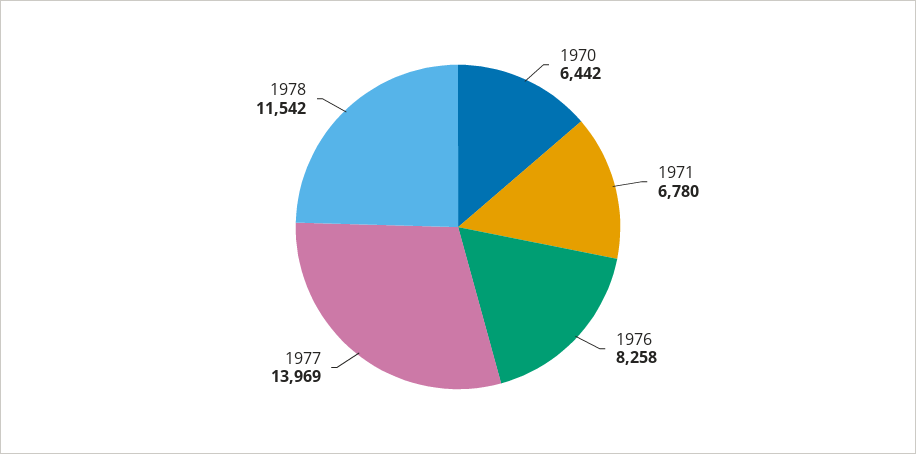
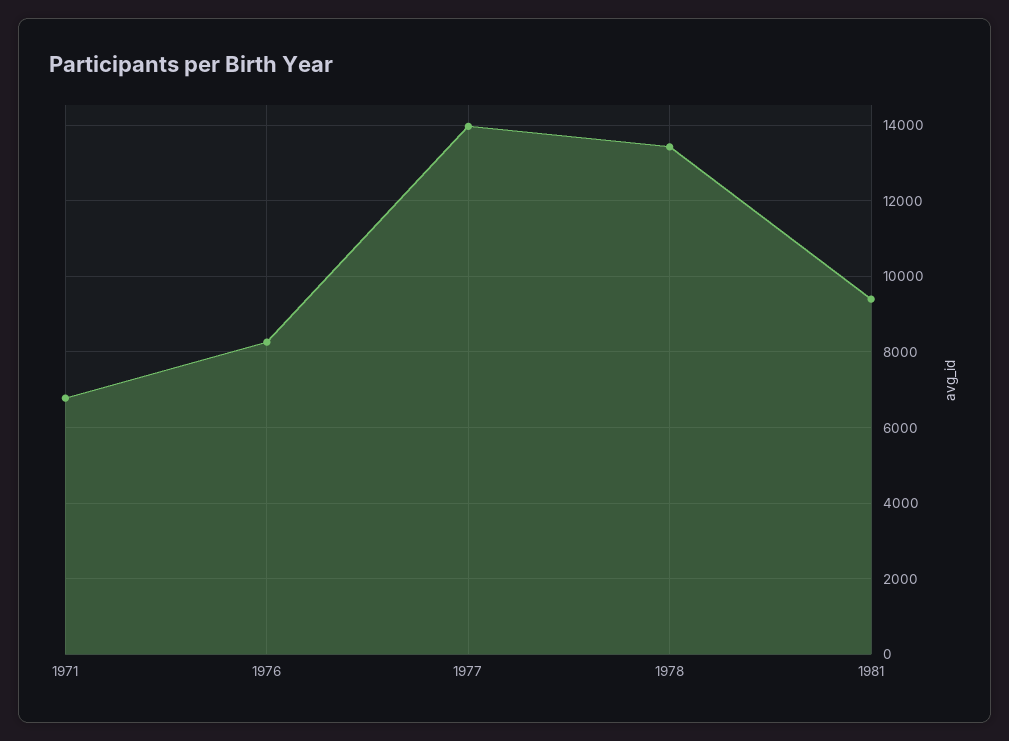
1970: 6442 -> none
1978: 11542 -> 13400
1981: none -> 9400

